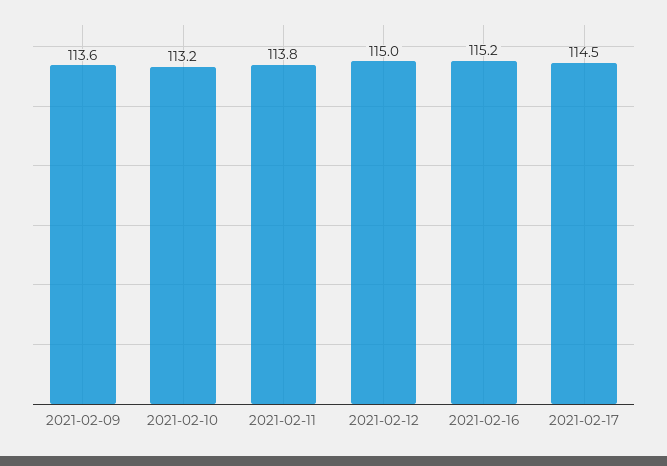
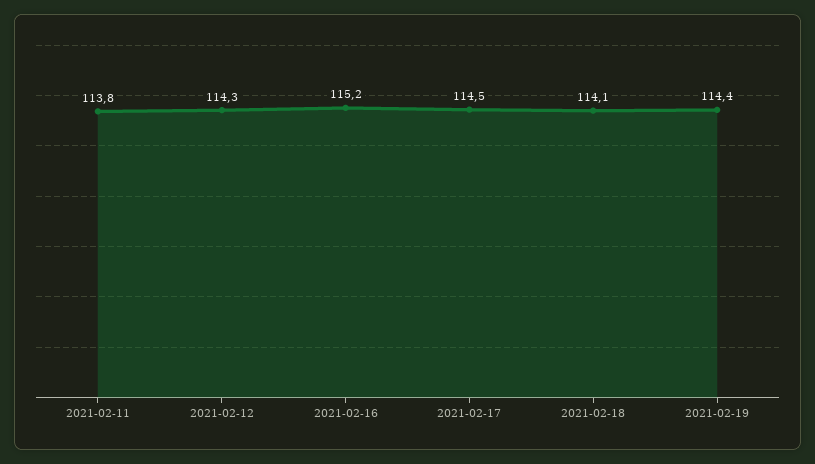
2021-02-09: 113.6 -> none
2021-02-10: 113.2 -> none
2021-02-12: 115 -> 114.3
2021-02-18: none -> 114.1
2021-02-19: none -> 114.4

